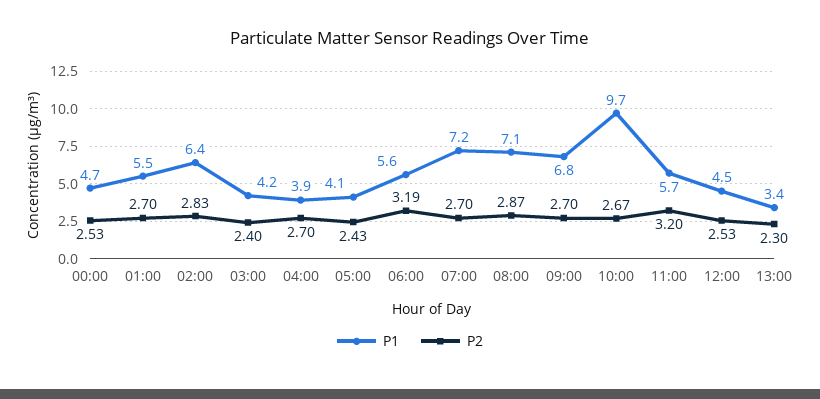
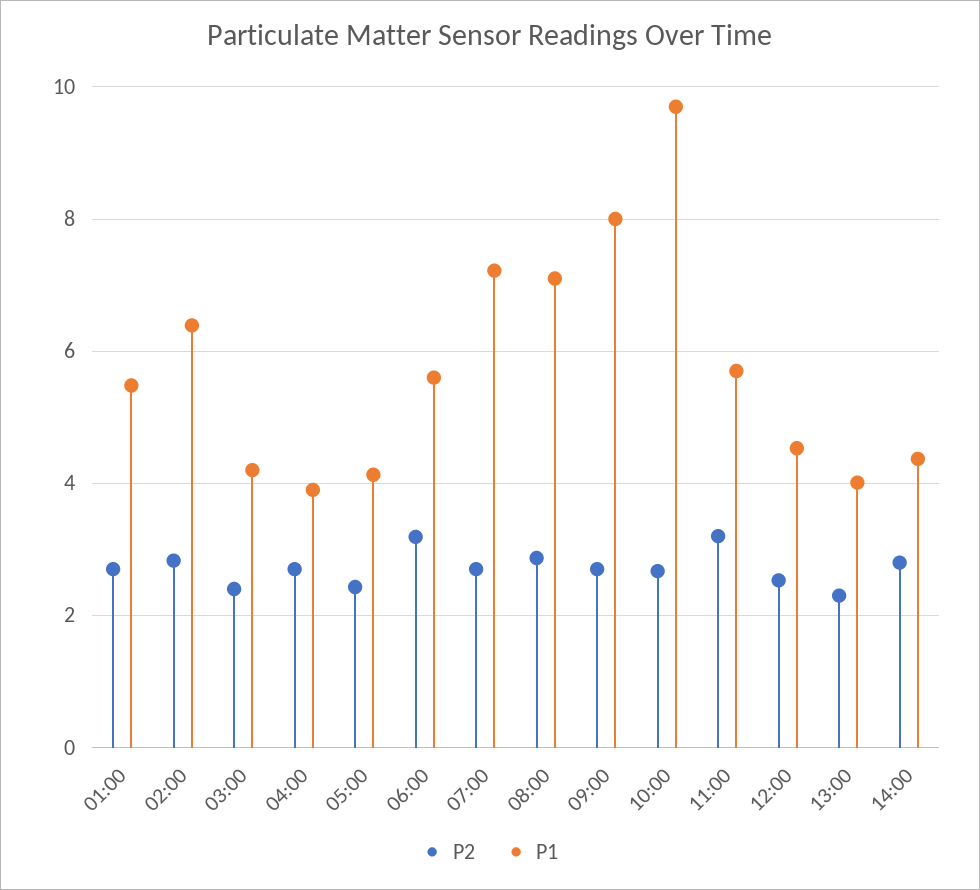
P1, 00:00: 4.7 -> none
P2, 00:00: 2.53 -> none
P1, 09:00: 6.8 -> 8
P1, 13:00: 3.4 -> 4
P2, 14:00: none -> 2.8
P1, 14:00: none -> 4.4

